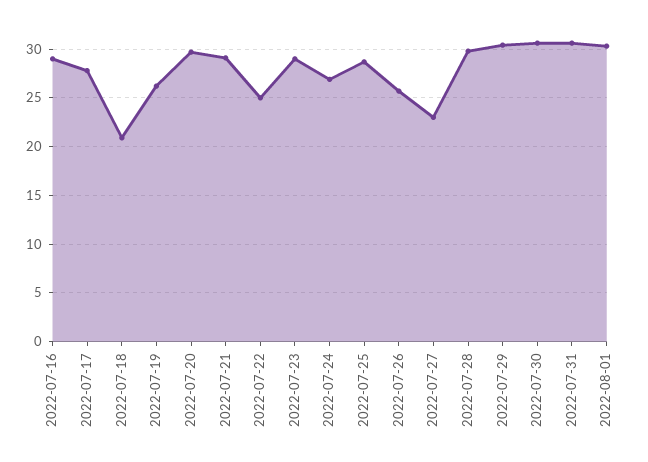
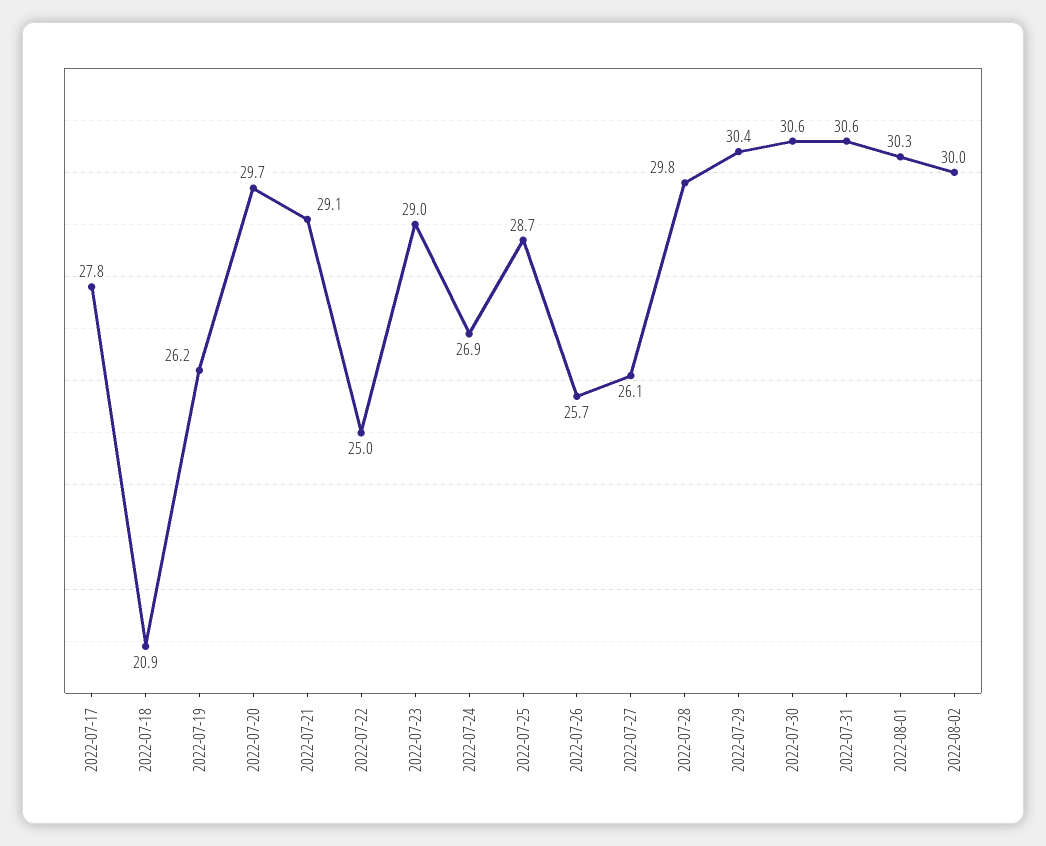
2022-07-16: 29 -> none
2022-07-27: 23 -> 26.1
2022-08-02: none -> 30

